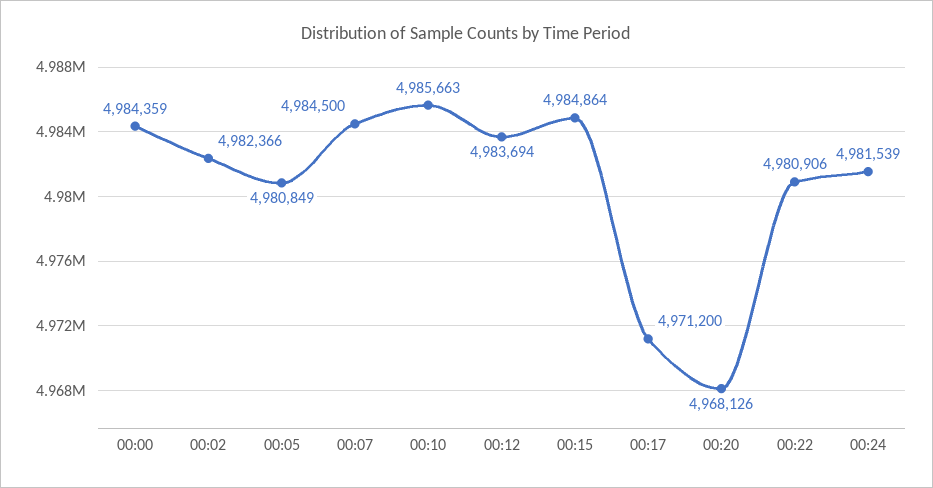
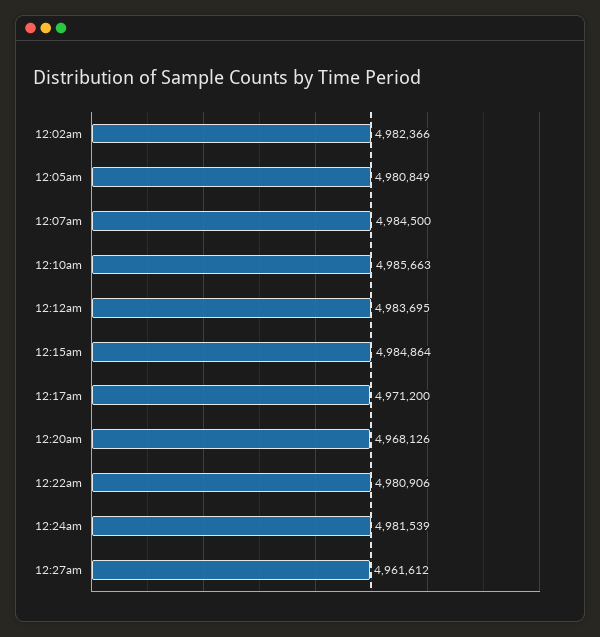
00:00: 4984359 -> none
00:12: 4983694 -> 4983695
12:27am: none -> 4961612

